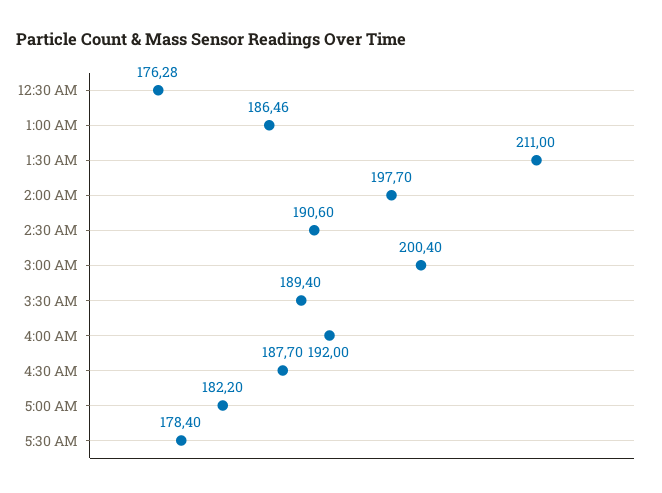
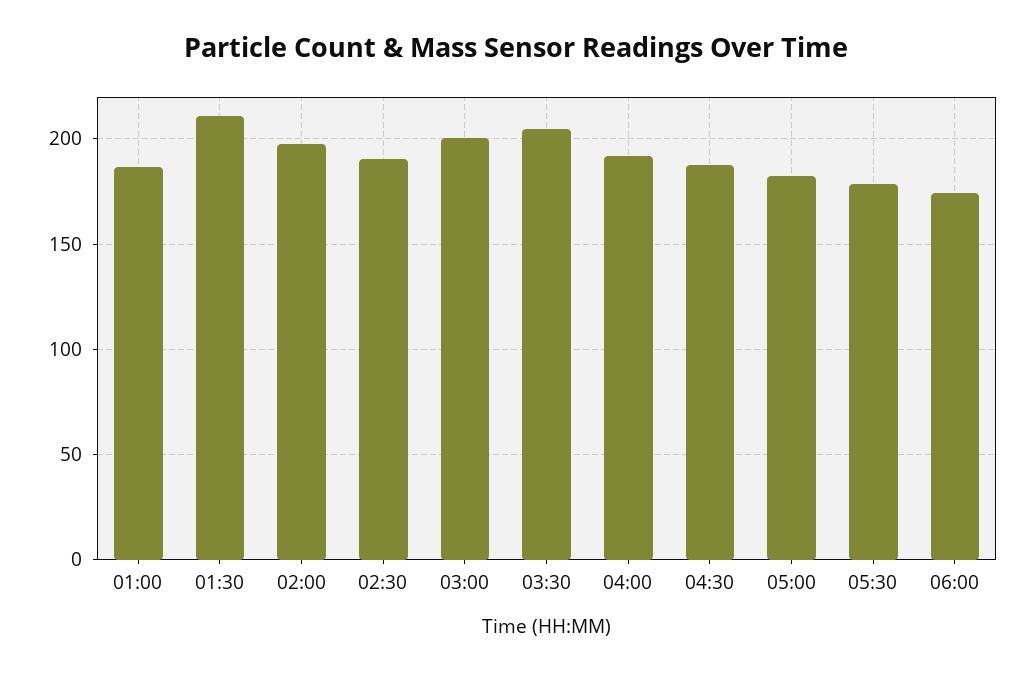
12:30 AM: 176.28 -> none
3:30 AM: 189.4 -> 205
06:00: none -> 175

